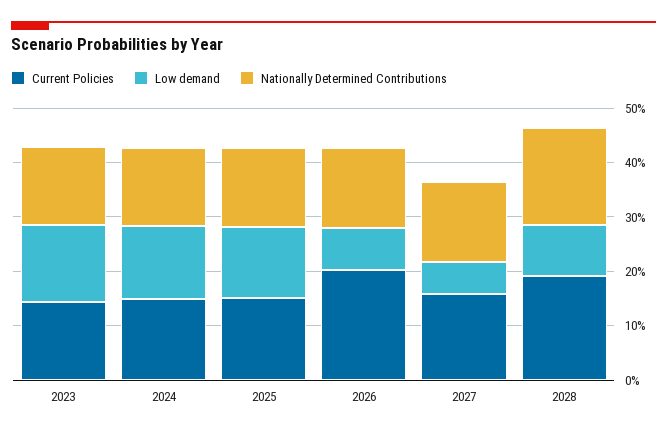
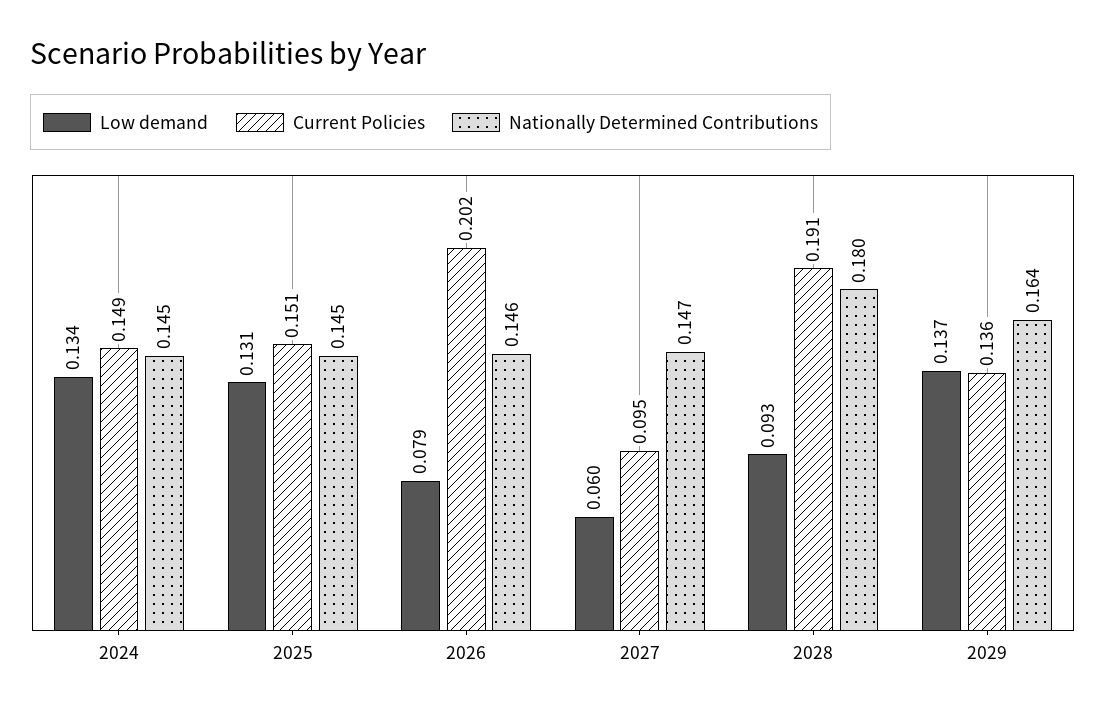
Current Policies, 2023: 0.14 -> none
Low demand, 2023: 0.14 -> none
Nationally Determined Contributions, 2023: 0.14 -> none
Current Policies, 2027: 0.16 -> 0.095
Low demand, 2029: none -> 0.137
Current Policies, 2029: none -> 0.136
Nationally Determined Contributions, 2029: none -> 0.164

